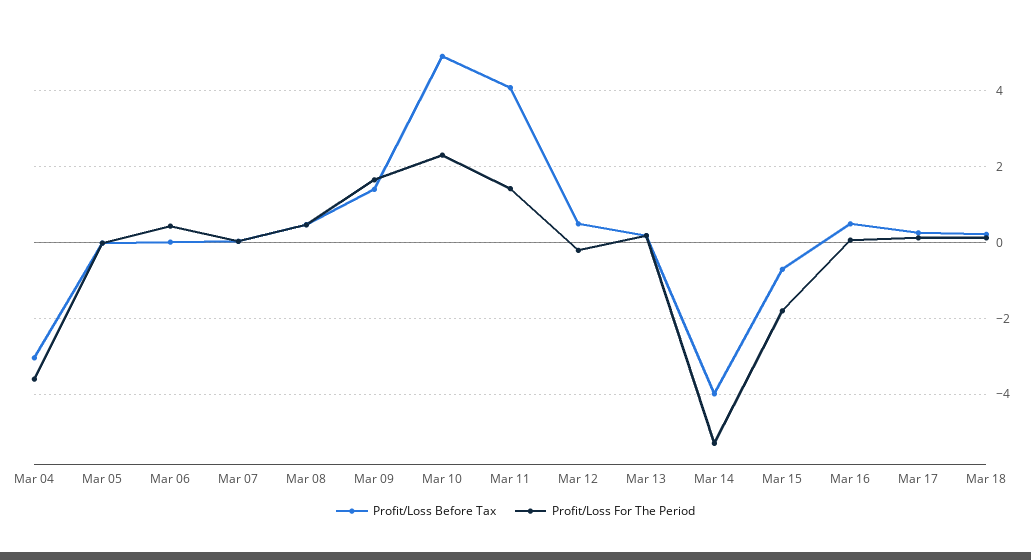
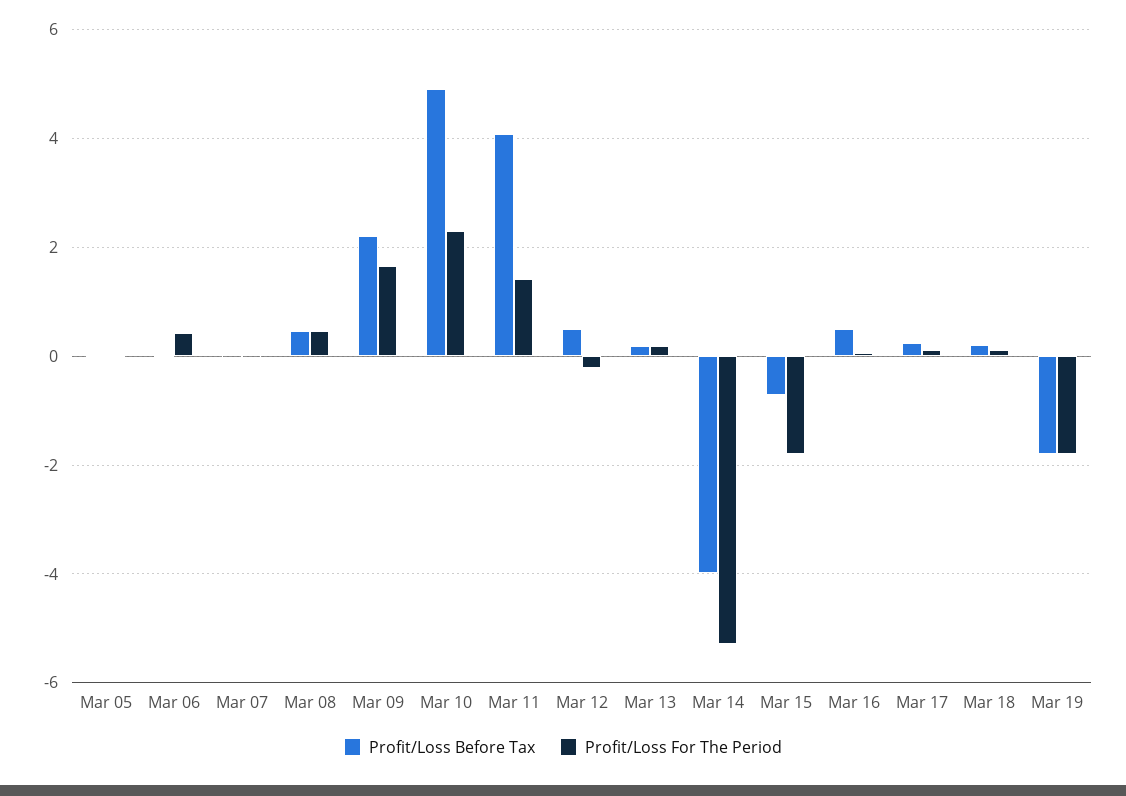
Profit/Loss Before Tax, Mar 04: -3 -> none
Profit/Loss For The Period, Mar 04: -3.6 -> none
Profit/Loss Before Tax, Mar 09: 1.4 -> 2.2
Profit/Loss Before Tax, Mar 19: none -> -1.8
Profit/Loss For The Period, Mar 19: none -> -1.8

